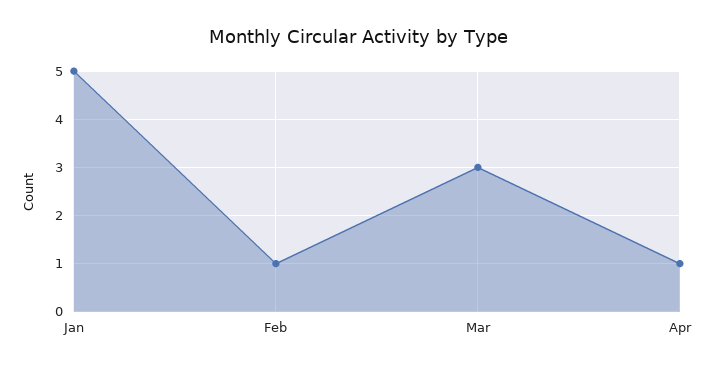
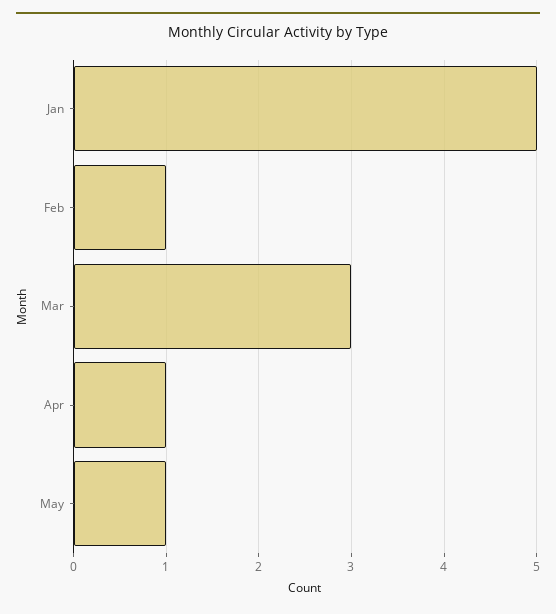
May: none -> 1

